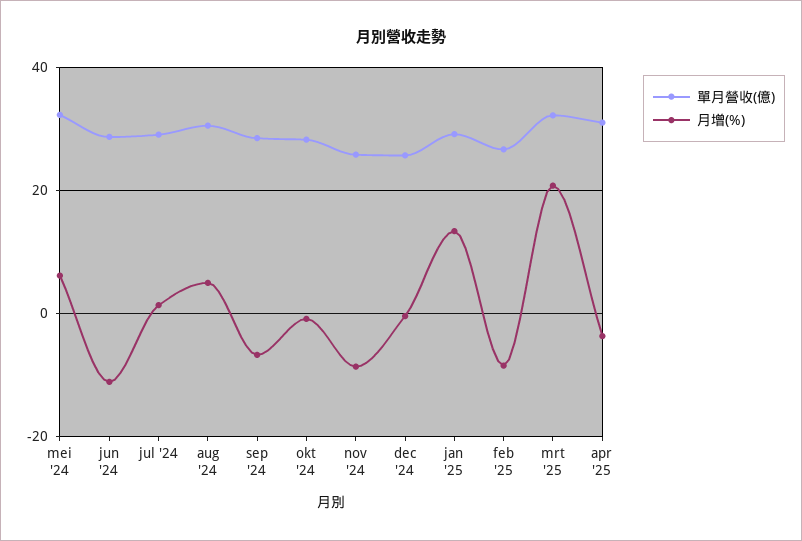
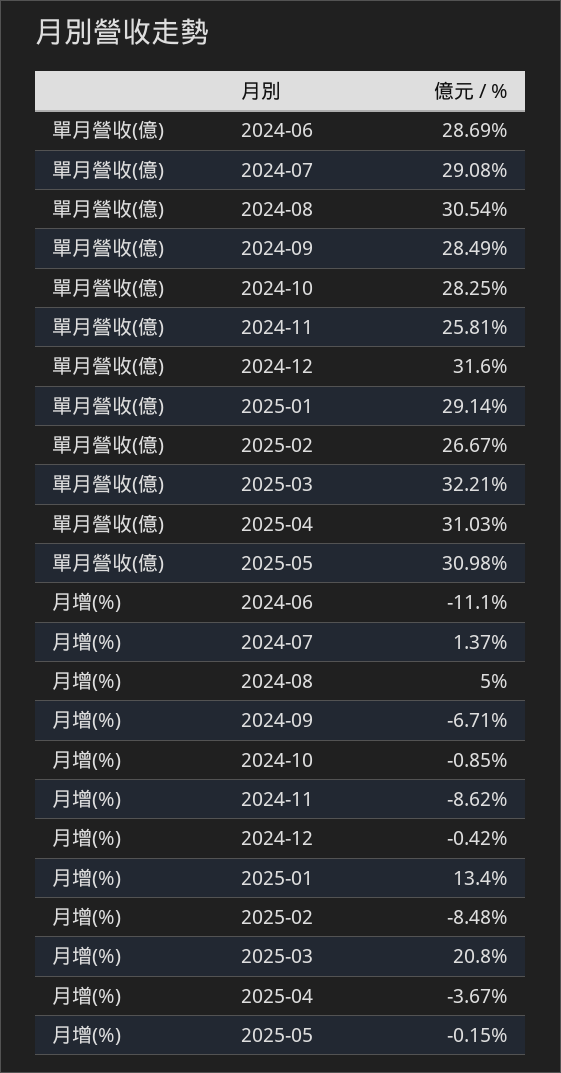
單月營收(億), mei '24: 32 -> none
月增(%), mei '24: 6 -> none
單月營收(億), dec '24: 26 -> 31.6
單月營收(億), 2025-05: none -> 30.98
月增(%), 2025-05: none -> -0.15

